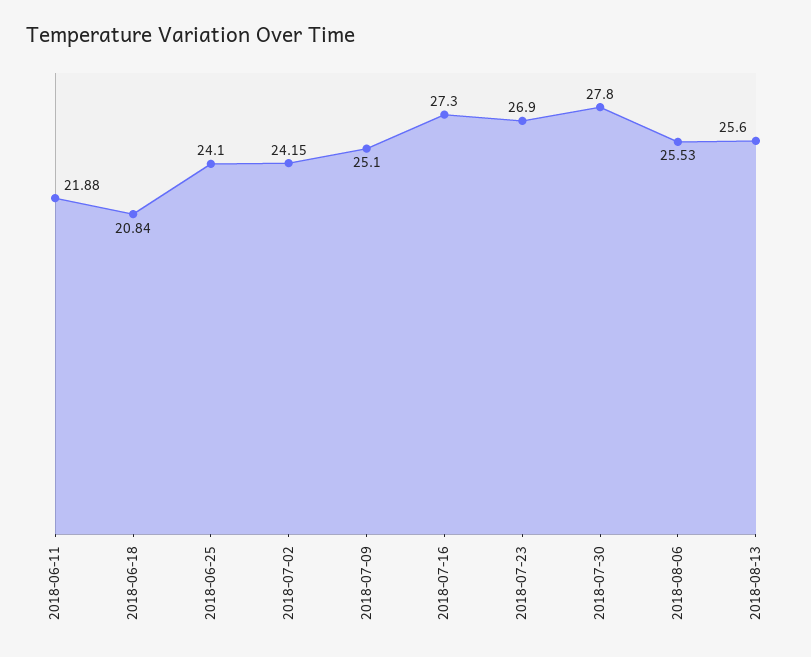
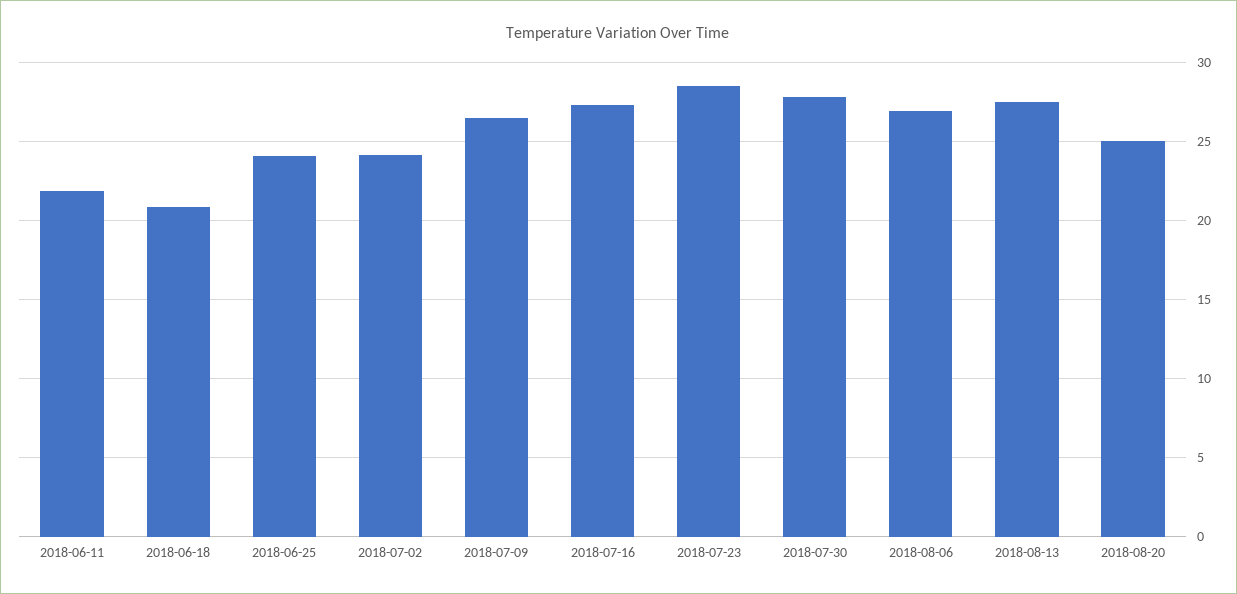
2018-07-09: 25.1 -> 26.5
2018-07-23: 26.9 -> 28.5
2018-08-06: 25.53 -> 27
2018-08-13: 25.6 -> 27.5
2018-08-20: none -> 25

